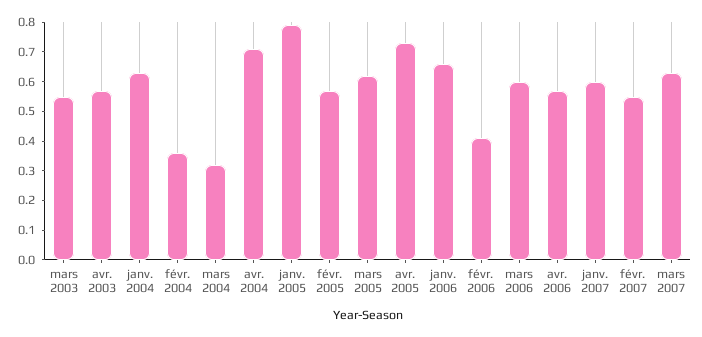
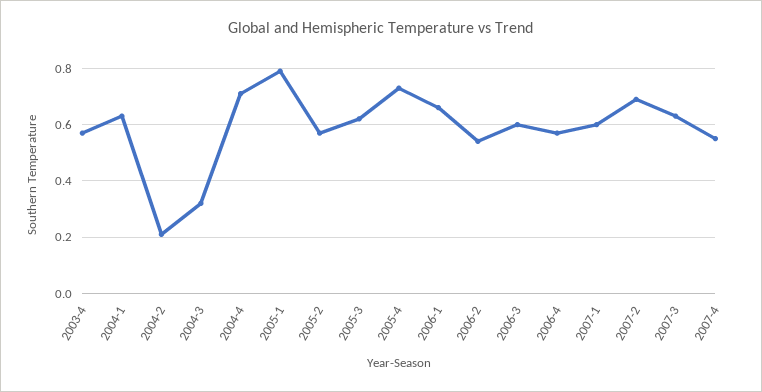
mars 2003: 0.55 -> none
févr. 2004: 0.35 -> 0.2
févr. 2006: 0.4 -> 0.55
févr. 2007: 0.55 -> 0.7
2007-4: none -> 0.55

